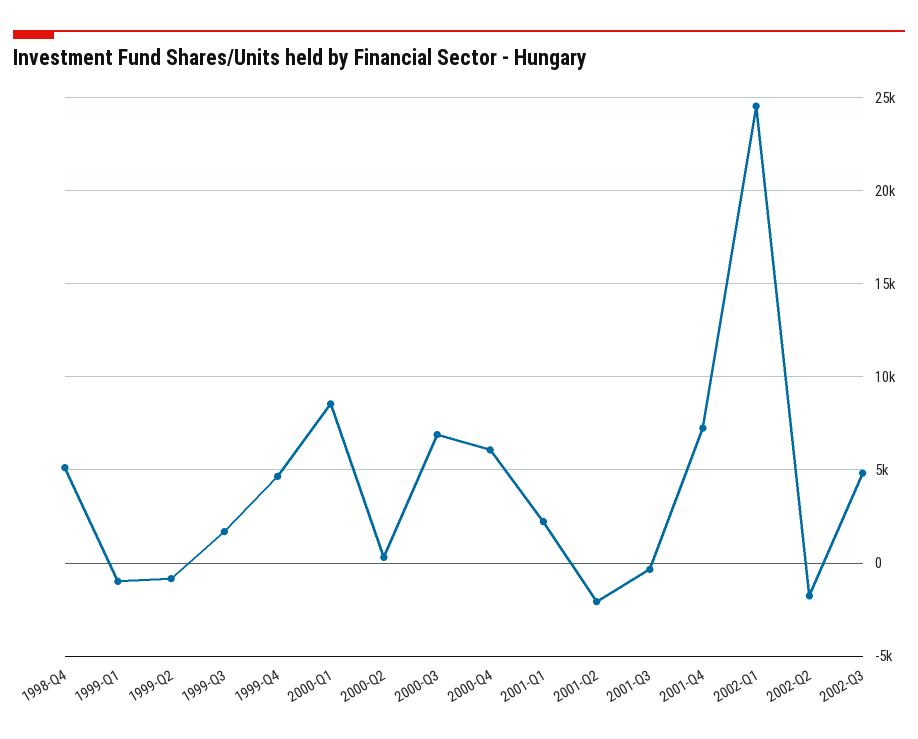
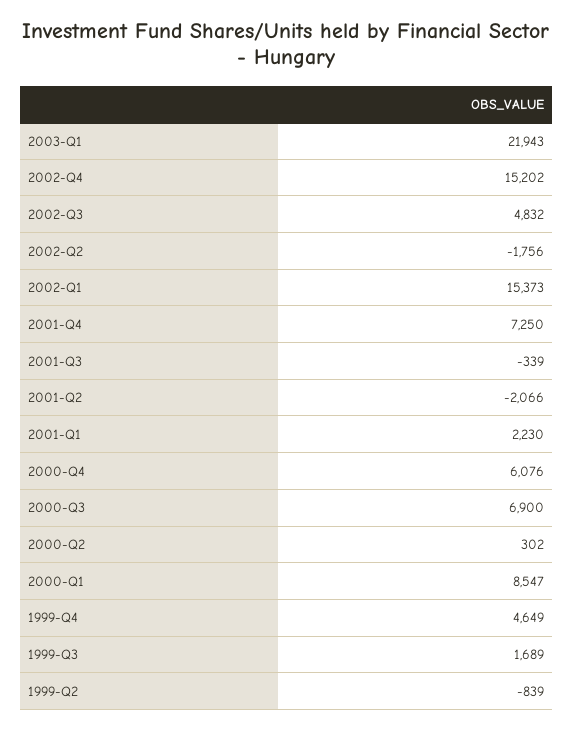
1998-Q4: 5000 -> none
1999-Q1: -1000 -> none
2002-Q1: 24500 -> 15373
2003-Q1: none -> 21943
2002-Q4: none -> 15202

